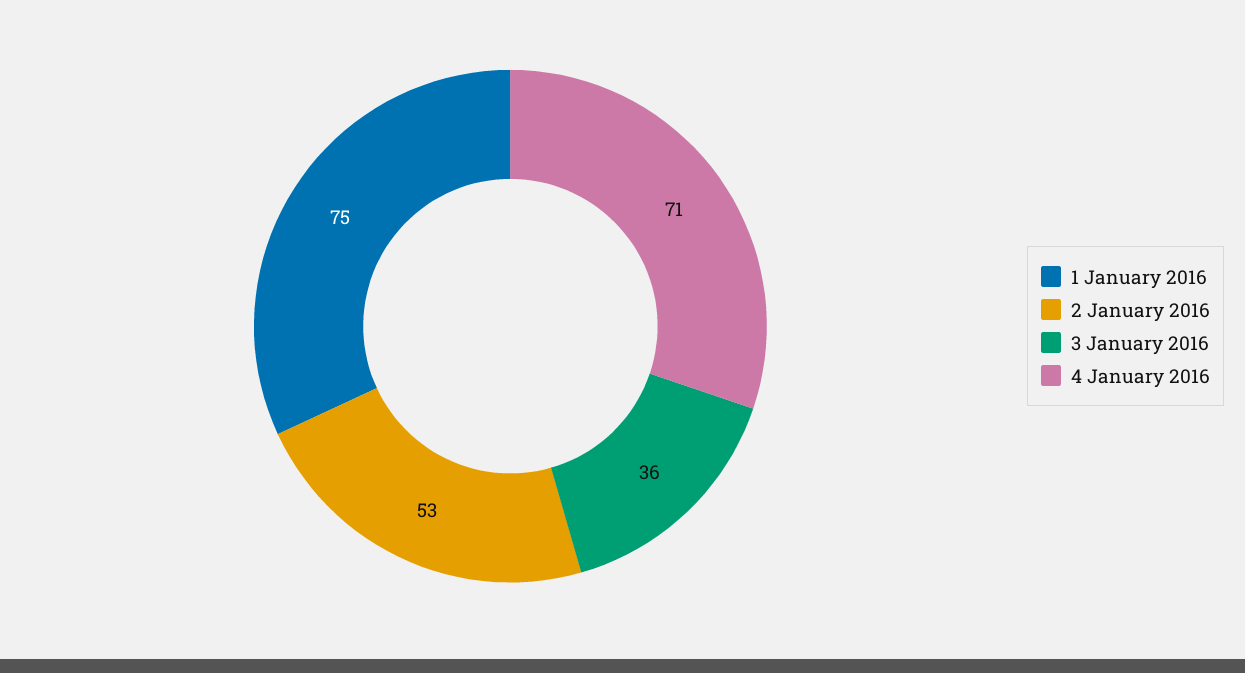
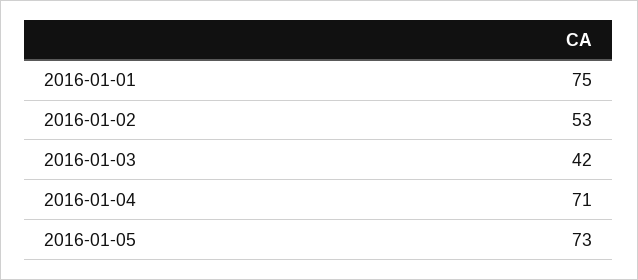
3 January 2016: 36 -> 42
2016-01-05: none -> 73

